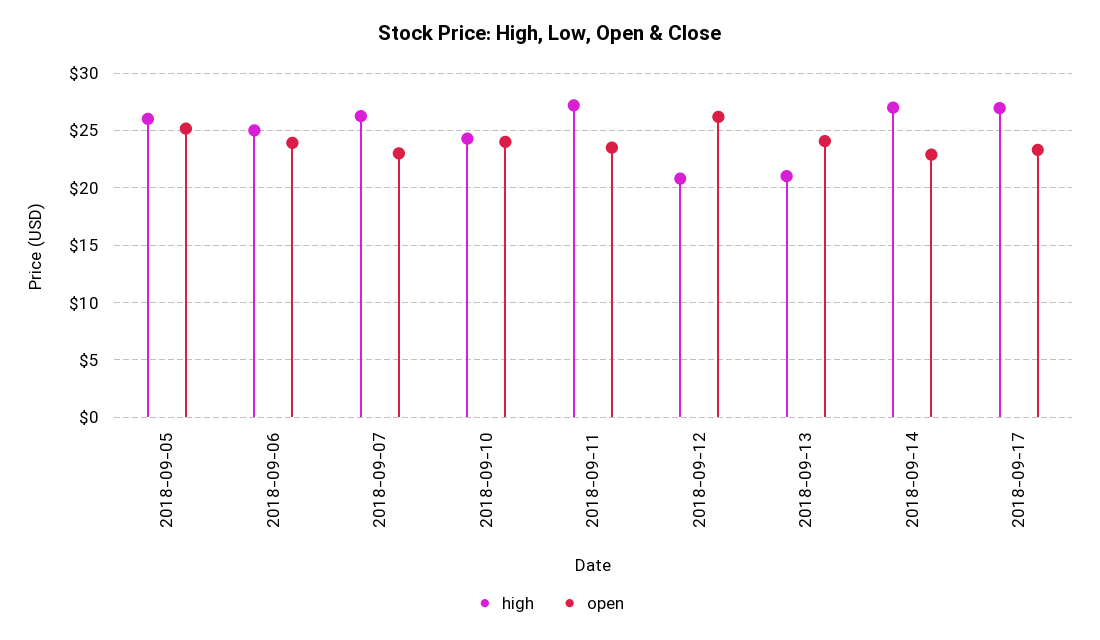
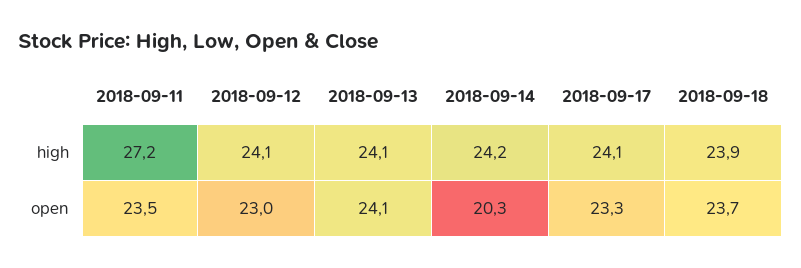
high, 2018-09-05: 26 -> none
open, 2018-09-05: 25 -> none
high, 2018-09-06: 25 -> none
open, 2018-09-06: 24 -> none
high, 2018-09-07: 26 -> none
open, 2018-09-07: 23 -> none
high, 2018-09-10: 24 -> none
open, 2018-09-10: 24 -> none
high, 2018-09-12: 21 -> 24.1
open, 2018-09-12: 26 -> 23
high, 2018-09-13: 21 -> 24.1
high, 2018-09-14: 27 -> 24.2
open, 2018-09-14: 23 -> 20.3
high, 2018-09-17: 27 -> 24.1
high, 2018-09-18: none -> 23.9
open, 2018-09-18: none -> 23.7

